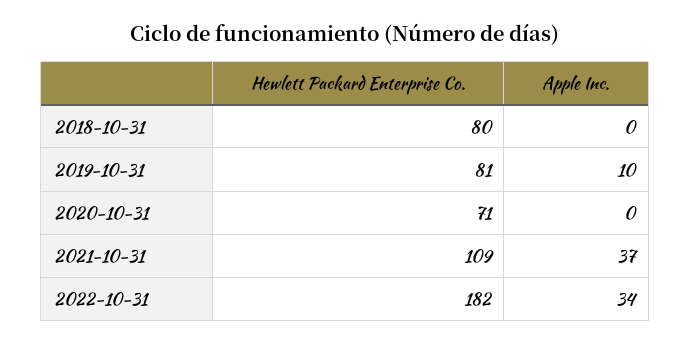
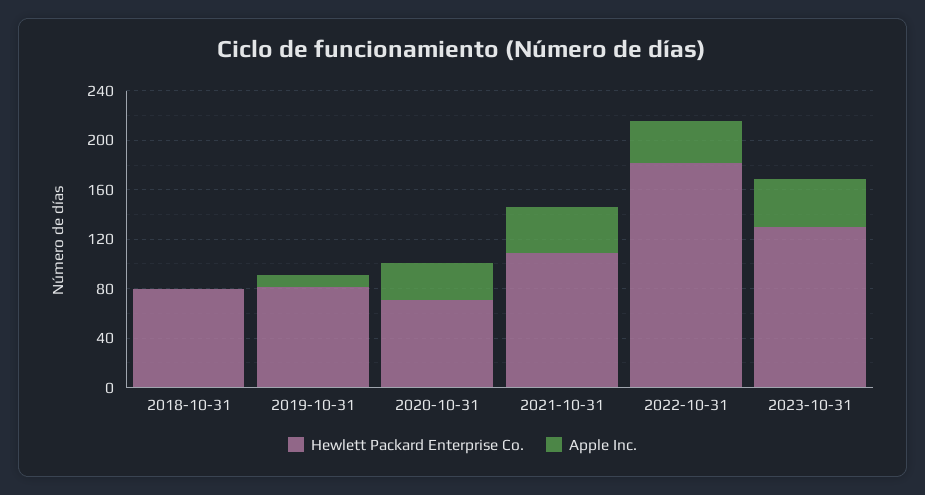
Apple Inc., 2020-10-31: 0 -> 30
Hewlett Packard Enterprise Co., 2023-10-31: none -> 130
Apple Inc., 2023-10-31: none -> 40

